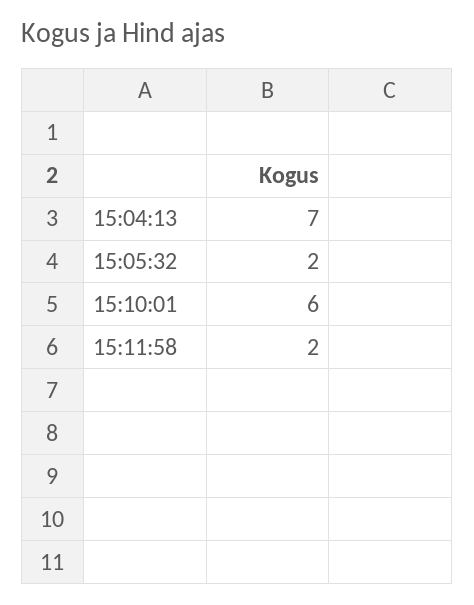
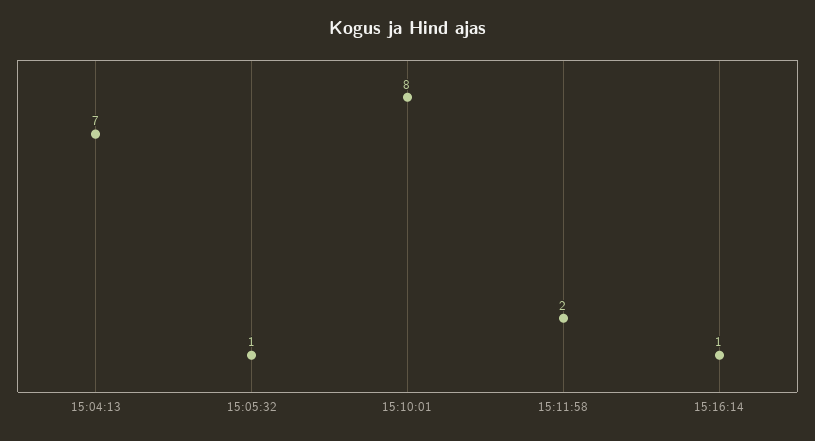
15:05:32: 2 -> 1
15:10:01: 6 -> 8
15:16:14: none -> 1

